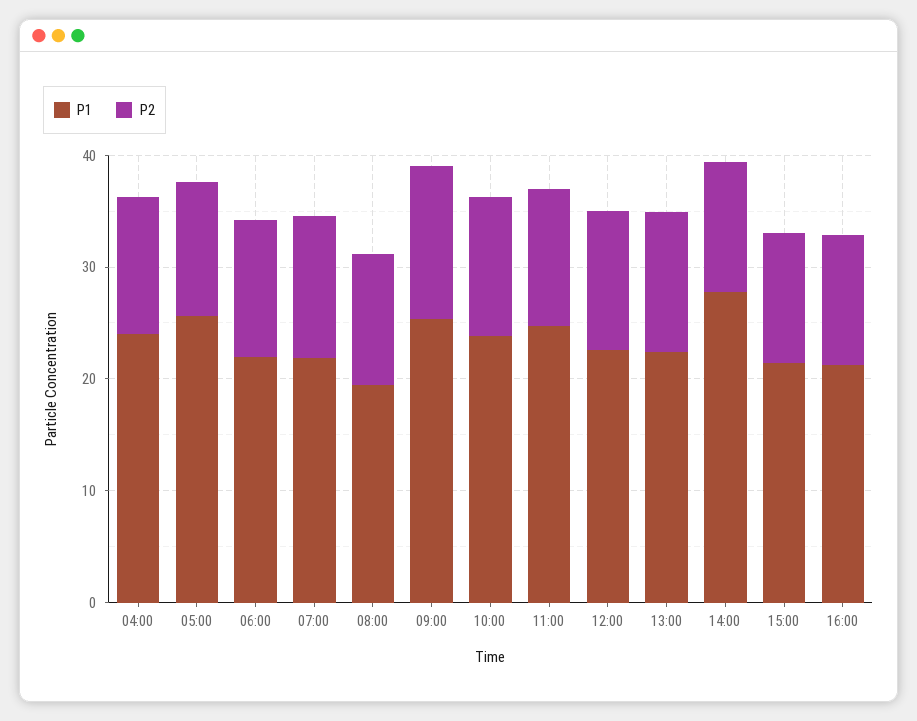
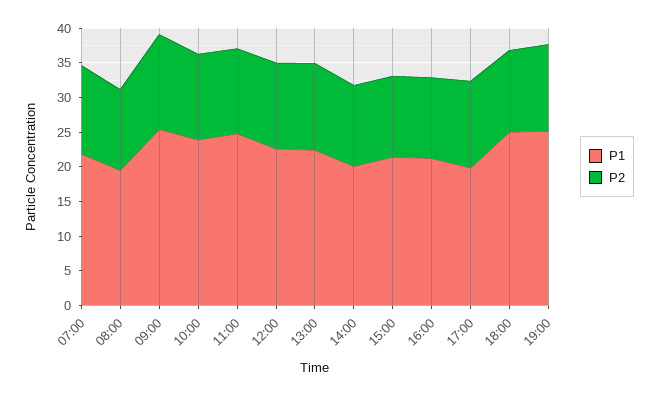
P1, 04:00: 24 -> none
P2, 04:00: 12 -> none
P1, 05:00: 26 -> none
P2, 05:00: 12 -> none
P1, 06:00: 22 -> none
P2, 06:00: 12 -> none
P1, 14:00: 28 -> 20
P1, 17:00: none -> 20
P2, 17:00: none -> 12.5
P1, 18:00: none -> 25
P2, 18:00: none -> 12.5
P1, 19:00: none -> 25
P2, 19:00: none -> 12.5

